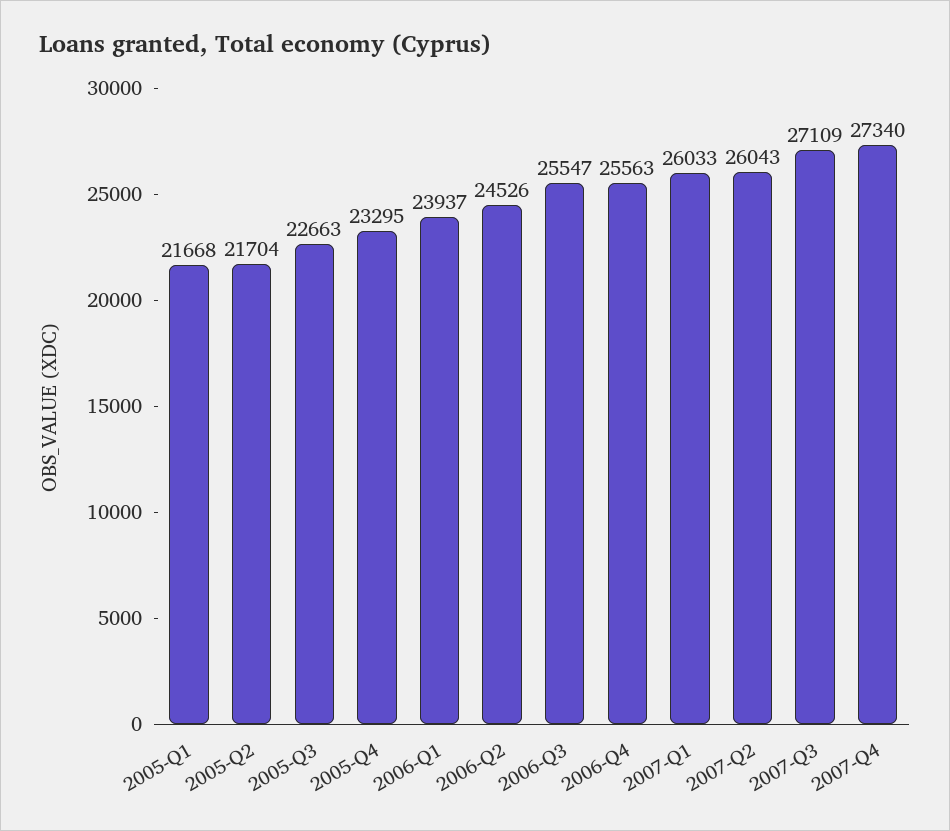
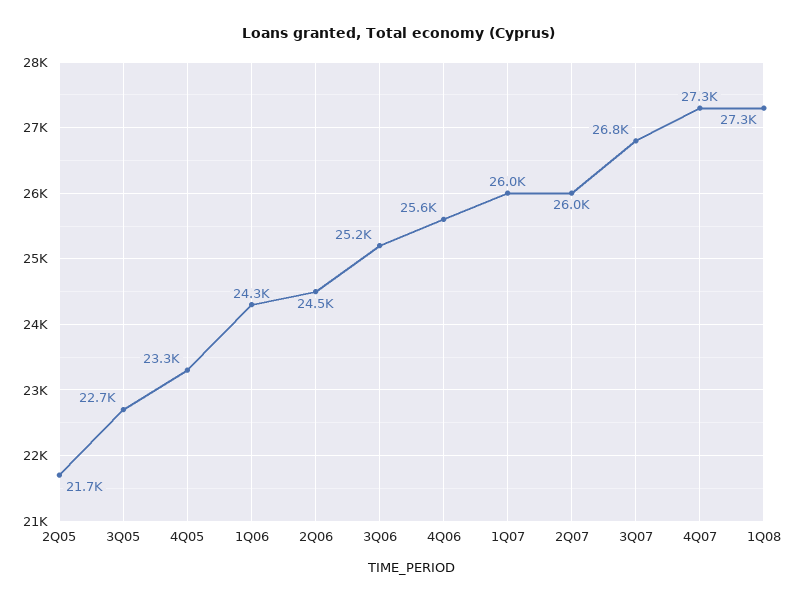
2005-Q1: 21668 -> none
2006-Q1: 23937 -> 24300
2006-Q3: 25547 -> 25200
2007-Q3: 27109 -> 26800
1Q08: none -> 27300

